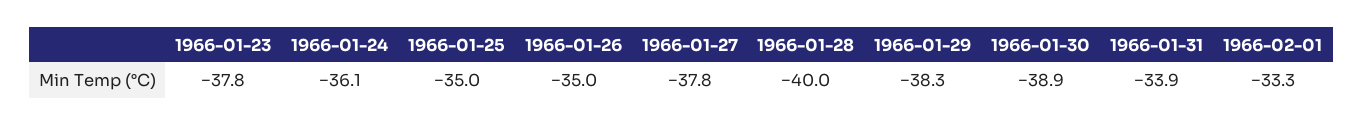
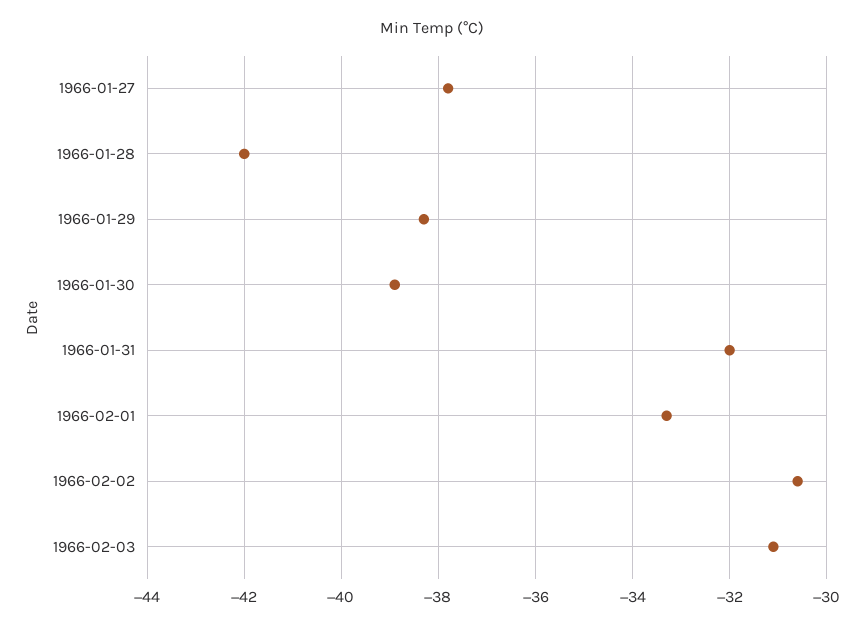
1966-01-23: -37.8 -> none
1966-01-24: -36.1 -> none
1966-01-25: -35 -> none
1966-01-26: -35 -> none
1966-01-28: -40 -> -42
1966-01-31: -33.9 -> -32
1966-02-02: none -> -30.5
1966-02-03: none -> -31

